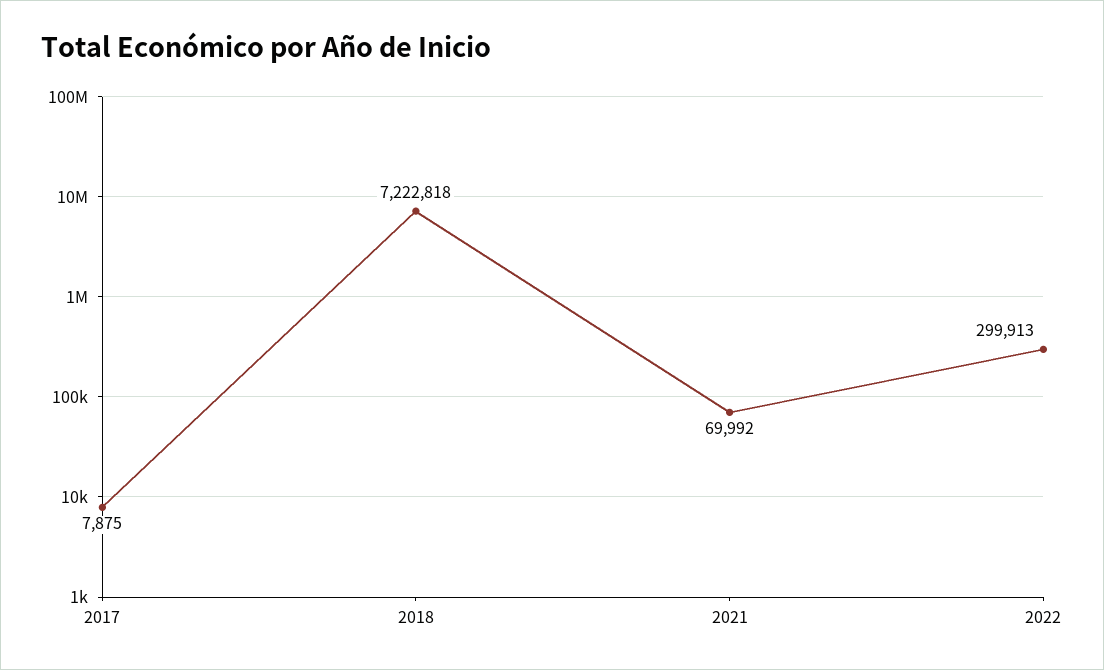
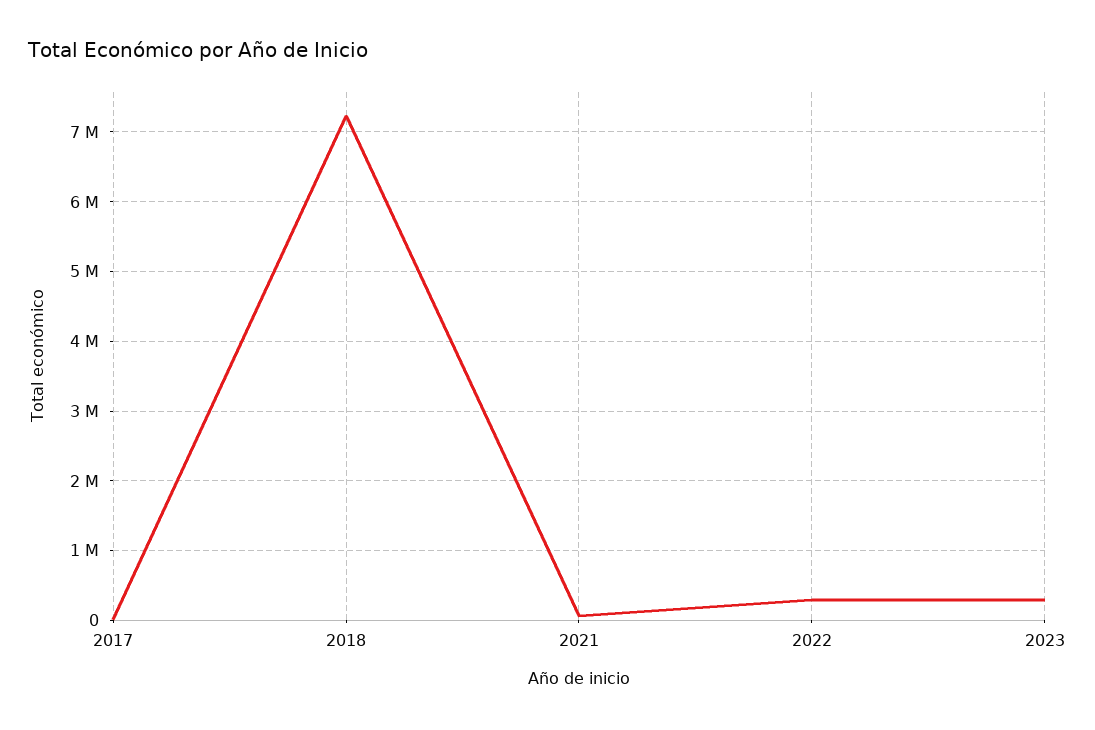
2023: none -> 300000

